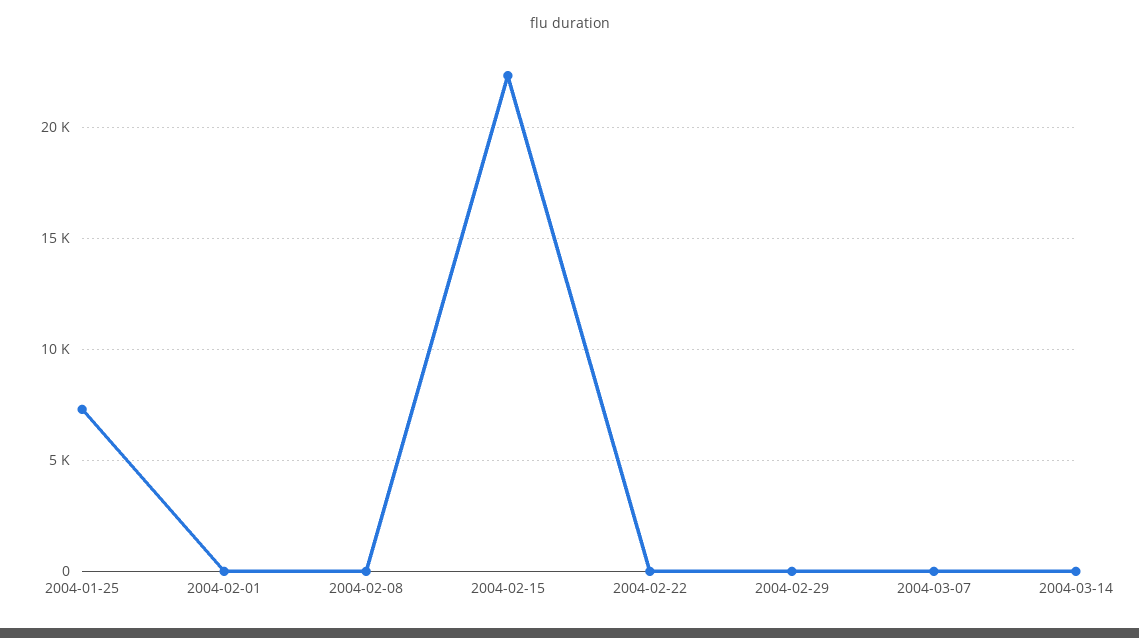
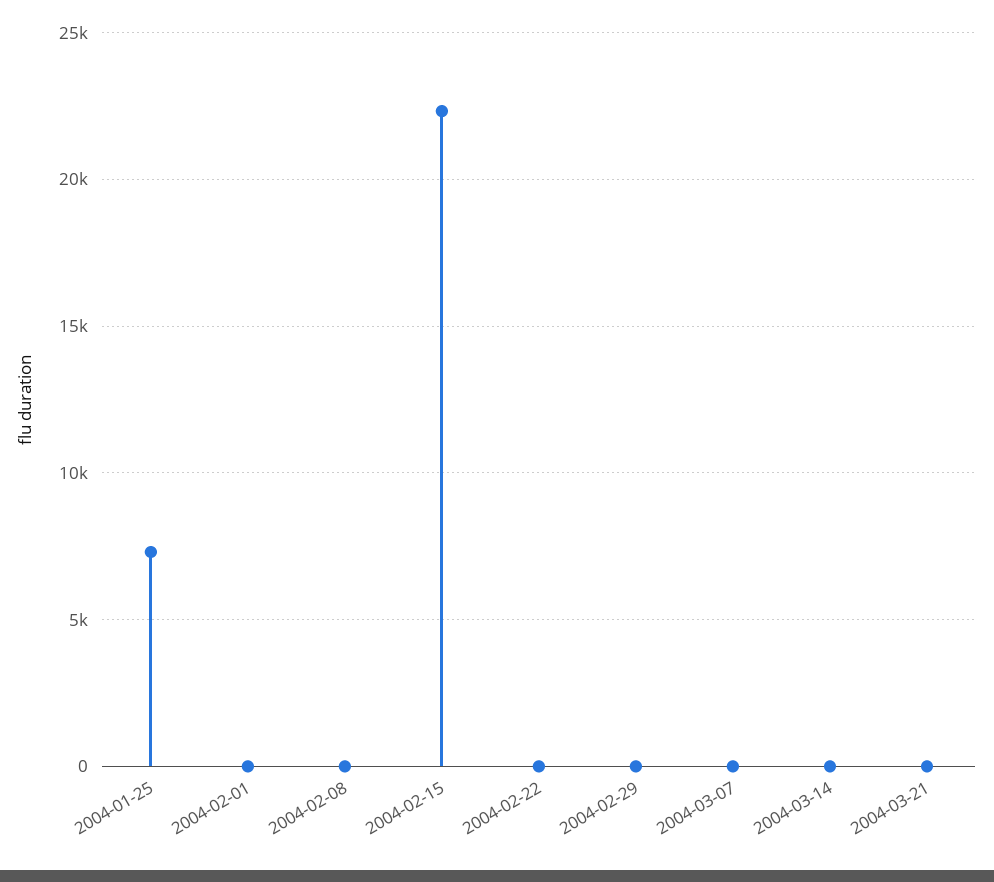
2004-03-21: none -> 0

